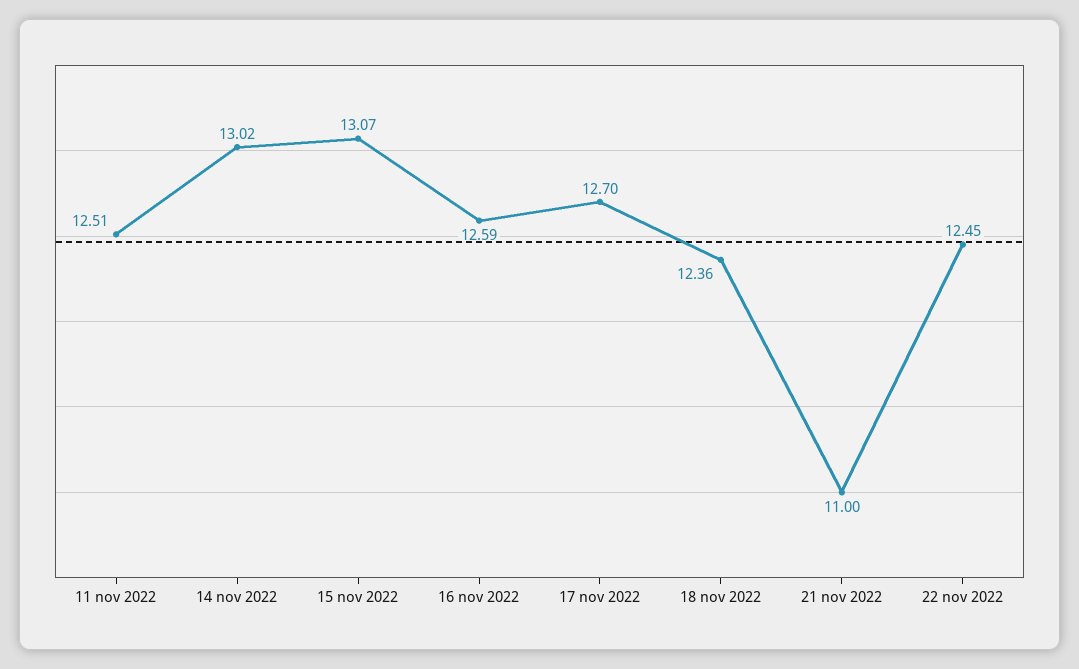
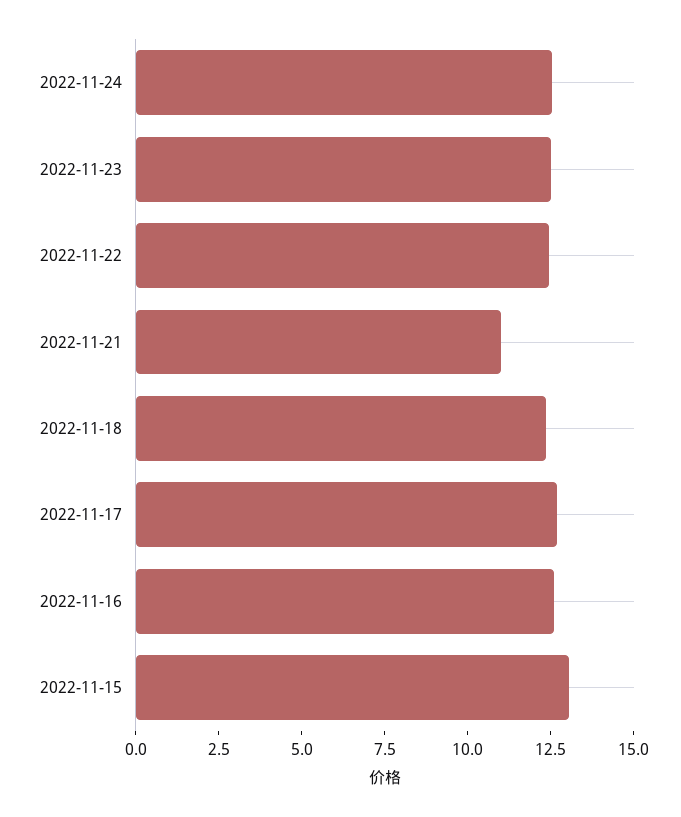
11 nov 2022: 12.51 -> none
14 nov 2022: 13.02 -> none
2022-11-24: none -> 12.5
2022-11-23: none -> 12.5

